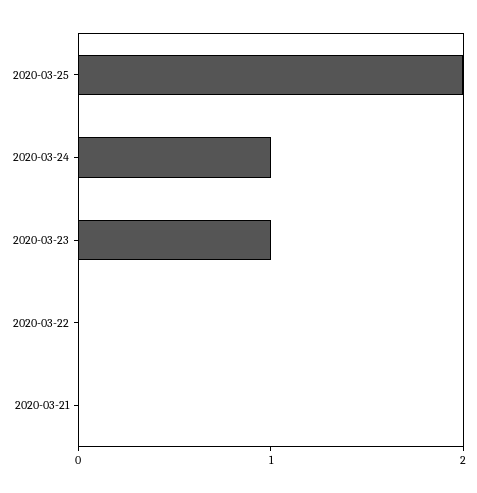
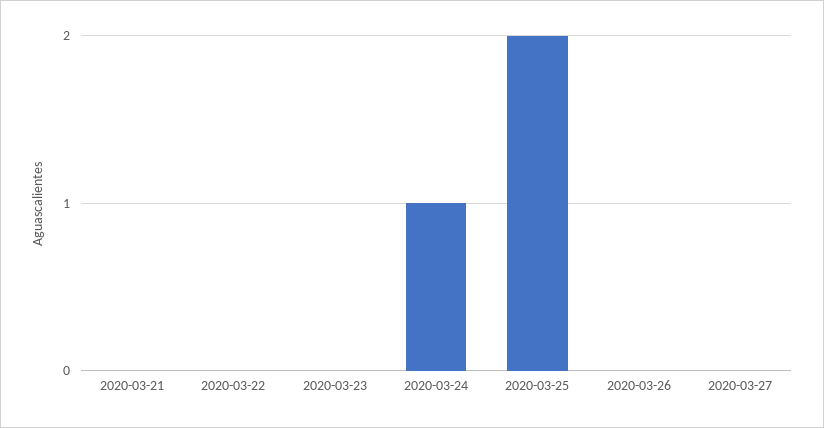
2020-03-23: 1 -> 0
2020-03-26: none -> 0
2020-03-27: none -> 0

